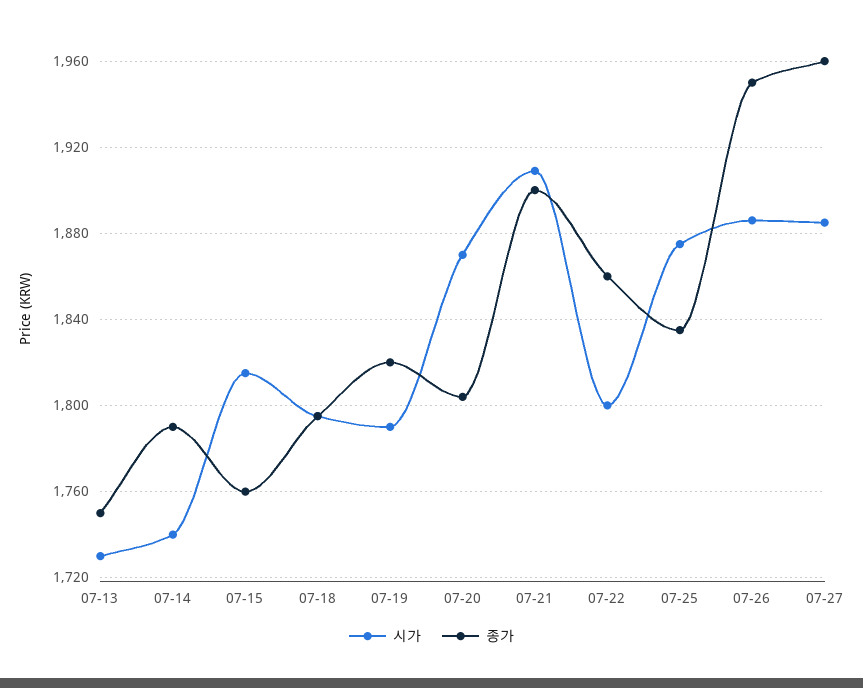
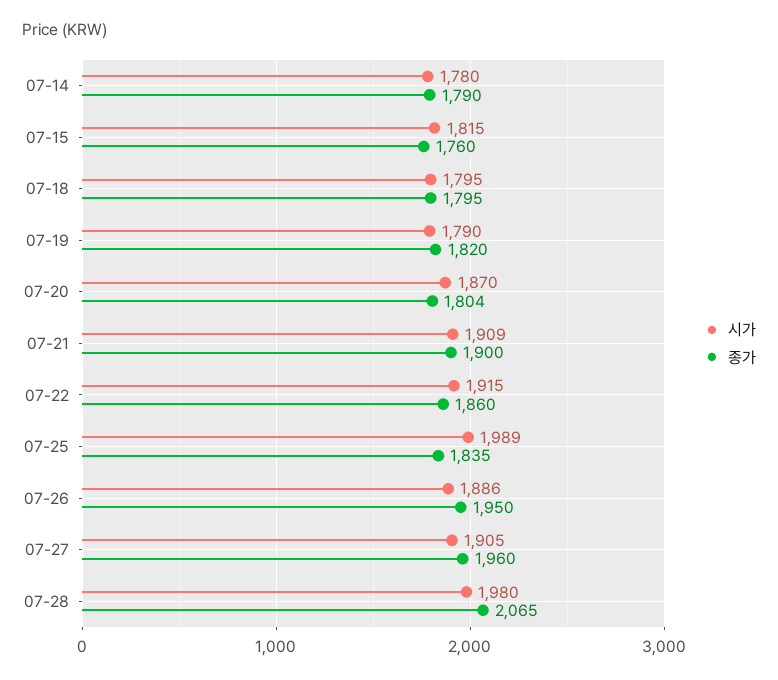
시가, 07-13: 1730 -> none
종가, 07-13: 1750 -> none
시가, 07-14: 1740 -> 1780
시가, 07-22: 1800 -> 1915
시가, 07-25: 1875 -> 1989
시가, 07-27: 1885 -> 1905
시가, 07-28: none -> 1980
종가, 07-28: none -> 2065

